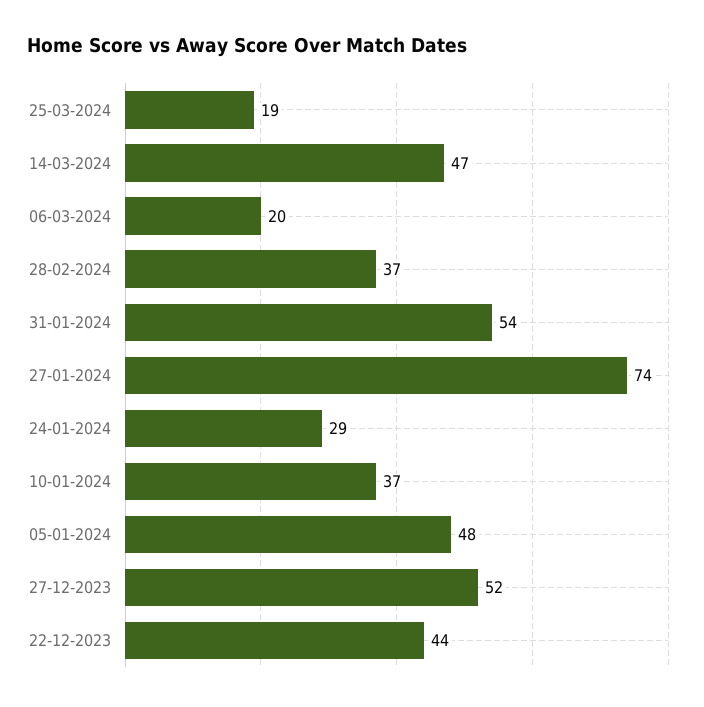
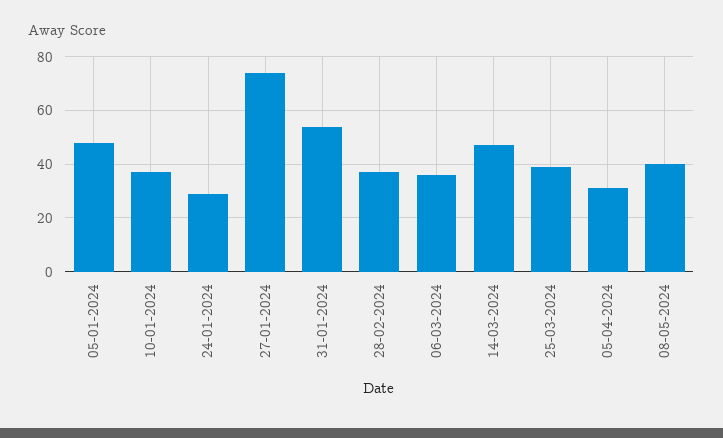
25-03-2024: 19 -> 40
06-03-2024: 20 -> 35
27-12-2023: 52 -> none
22-12-2023: 44 -> none
05-04-2024: none -> 30
08-05-2024: none -> 40

